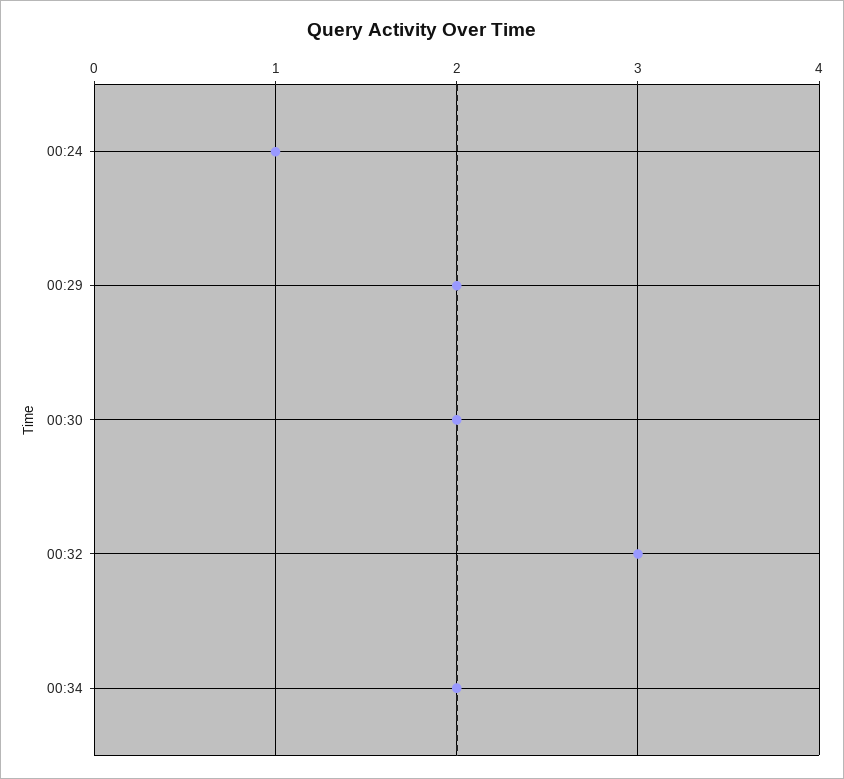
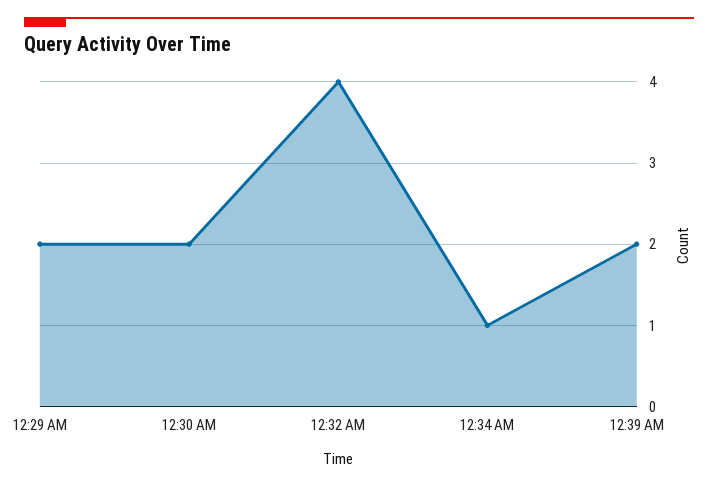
00:24: 1 -> none
00:32: 3 -> 4
00:34: 2 -> 1
12:39 AM: none -> 2

